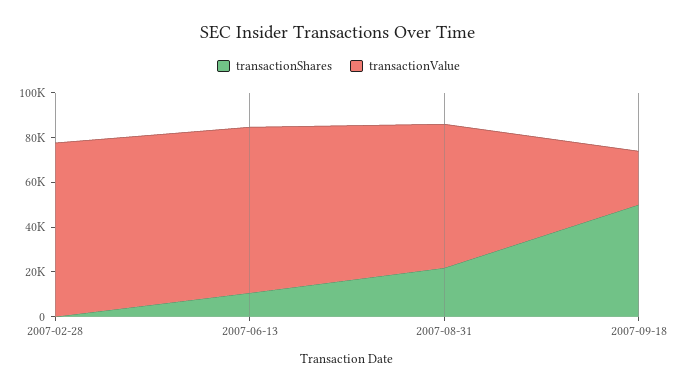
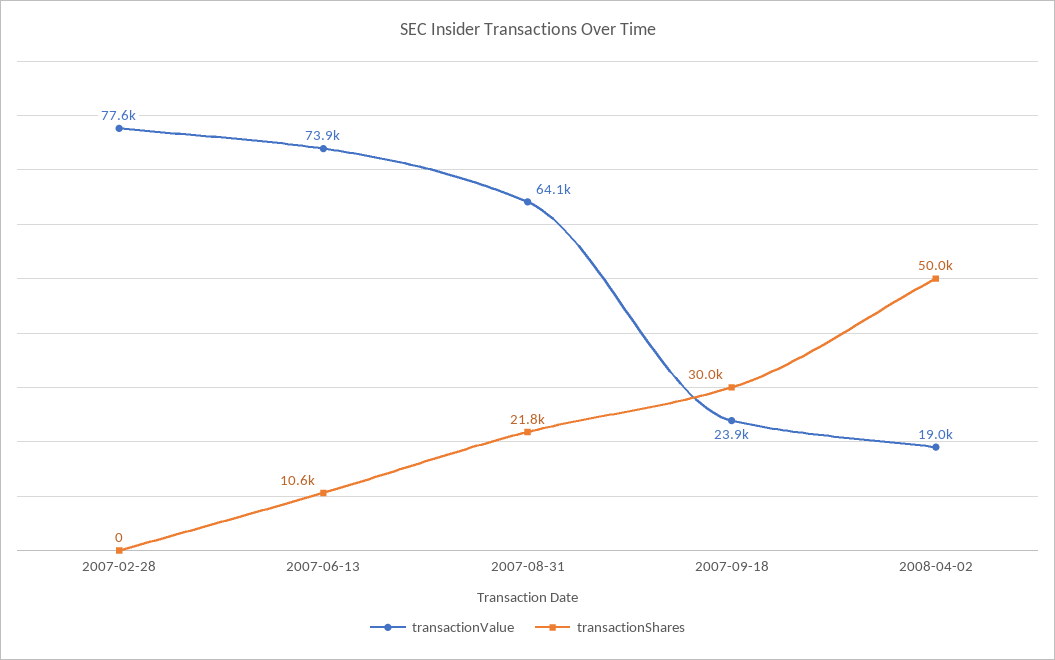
transactionShares, 2007-09-18: 50000 -> 30000
transactionValue, 2008-04-02: none -> 19000
transactionShares, 2008-04-02: none -> 50000

